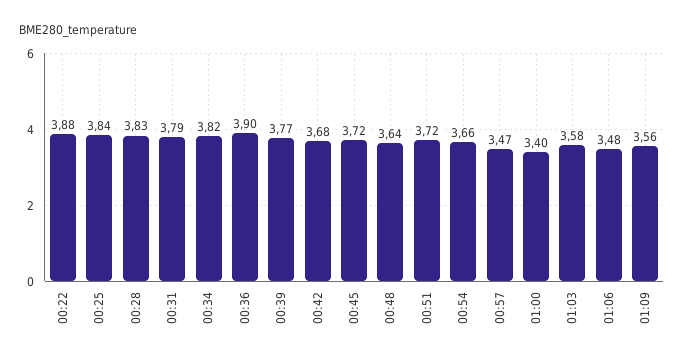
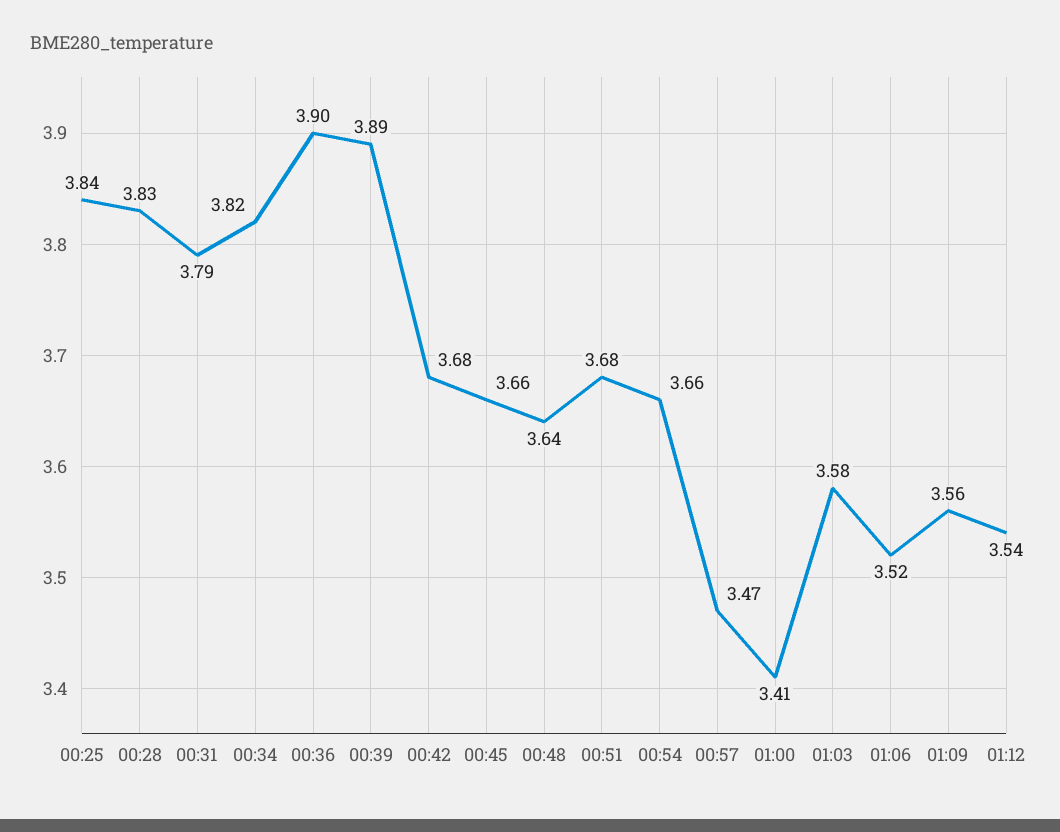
00:22: 3.88 -> none
00:39: 3.77 -> 3.89
00:45: 3.72 -> 3.66
00:51: 3.72 -> 3.68
01:00: 3.4 -> 3.41
01:06: 3.48 -> 3.52
01:12: none -> 3.54

